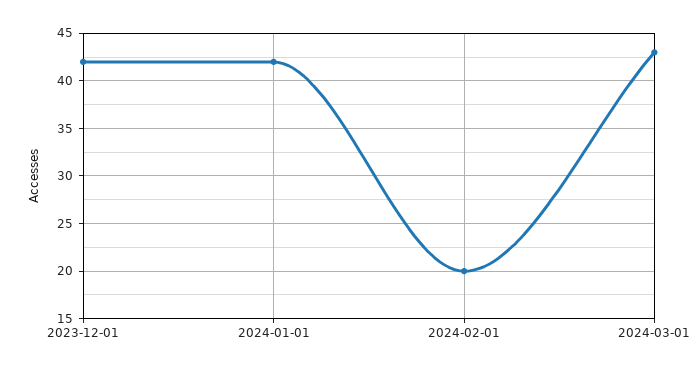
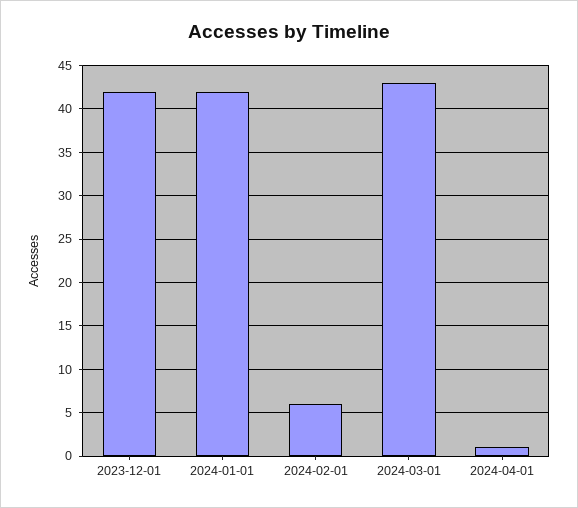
2024-02-01: 20 -> 6
2024-04-01: none -> 1

